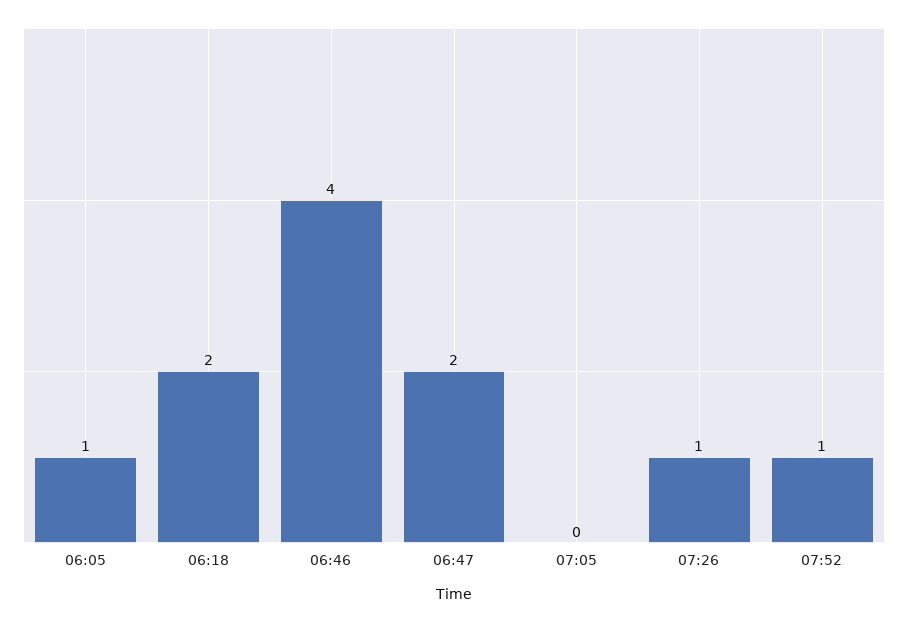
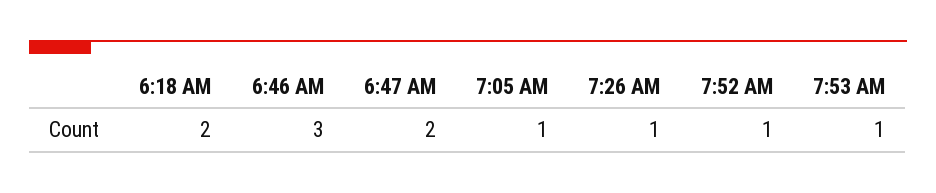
06:05: 1 -> none
06:46: 4 -> 3
07:05: 0 -> 1
7:53 AM: none -> 1

